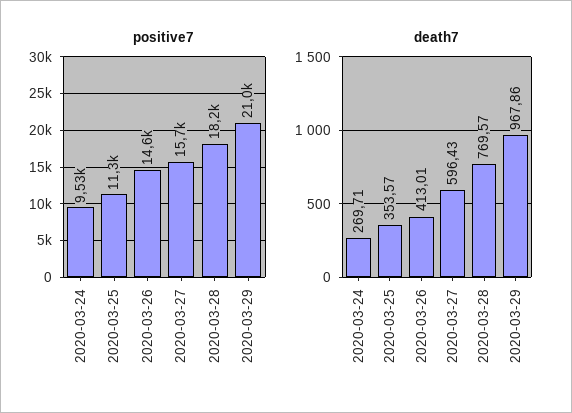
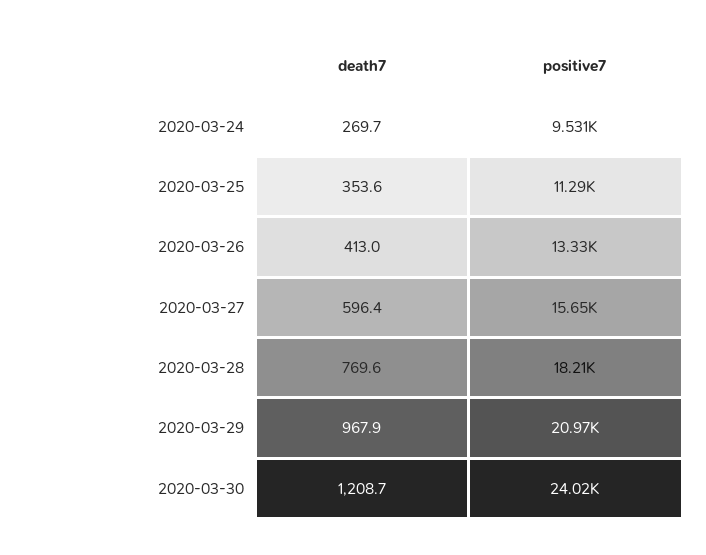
positive7, 2020-03-26: 14600 -> 13330
death7, 2020-03-30: none -> 1208.7
positive7, 2020-03-30: none -> 24020

